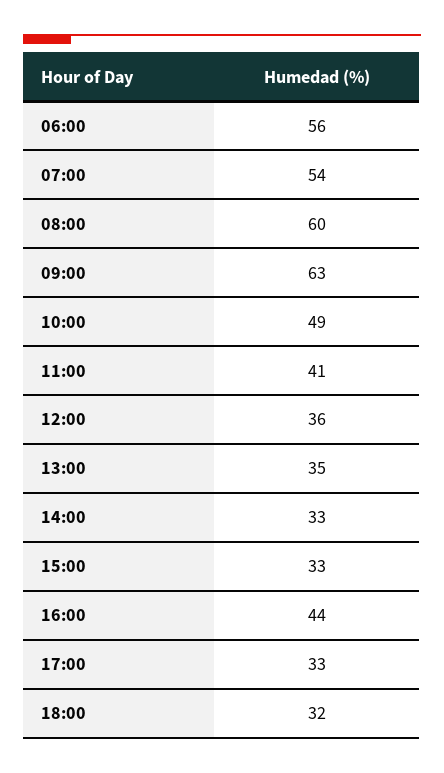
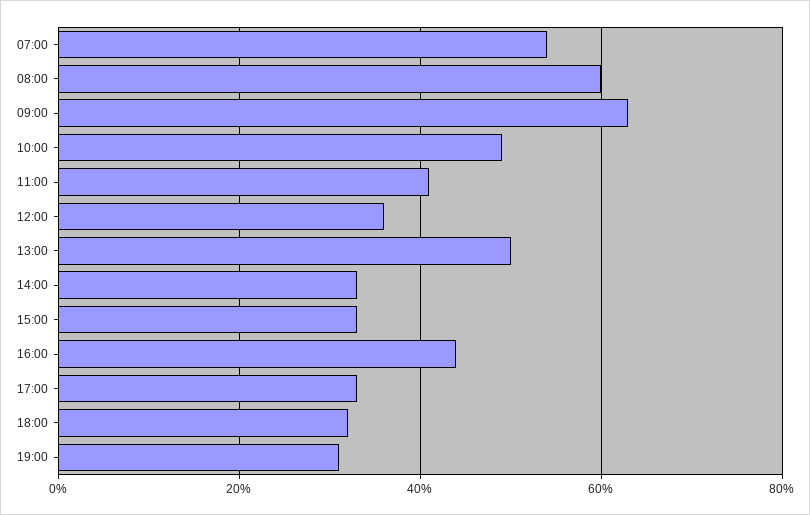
06:00: 56 -> none
13:00: 35 -> 50
19:00: none -> 30

